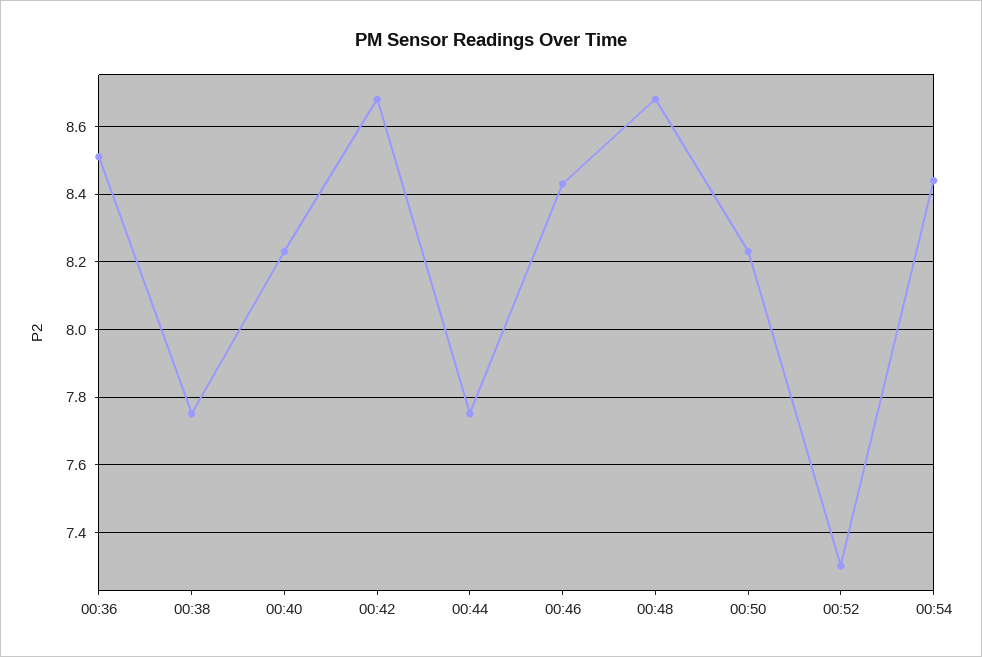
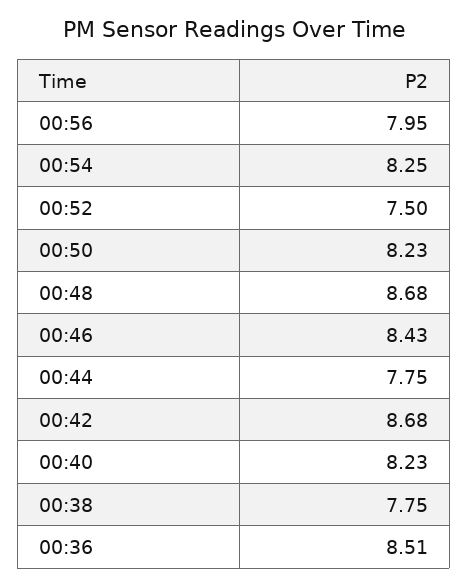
00:52: 7.3 -> 7.5
00:54: 8.45 -> 8.25
00:56: none -> 7.95

